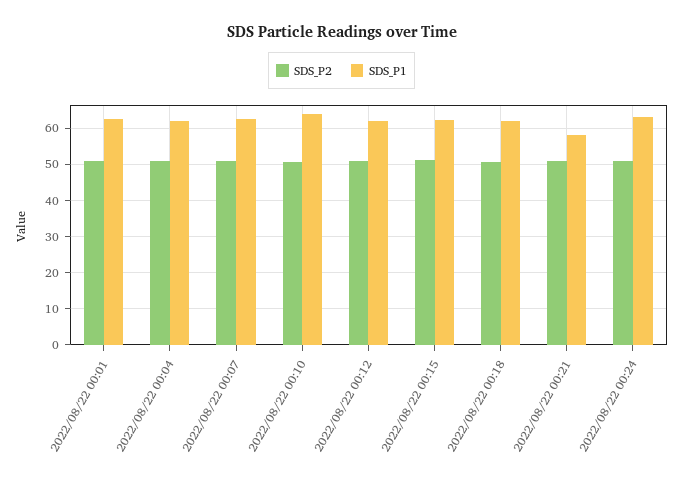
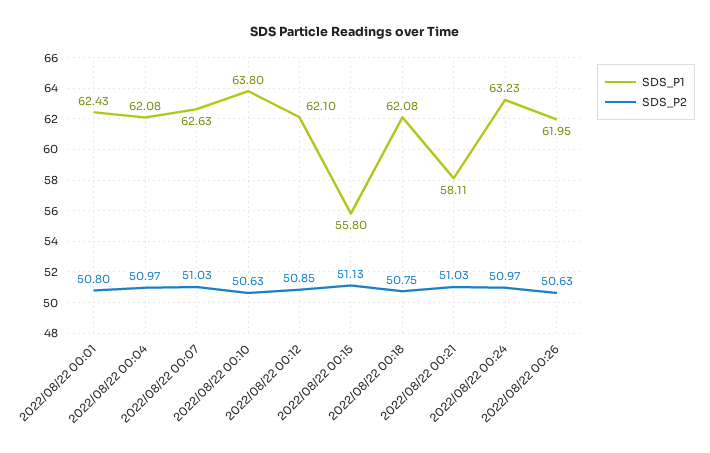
SDS_P1, 2022/08/22 00:15: 62 -> 55.8
SDS_P1, 2022/08/22 00:26: none -> 61.95
SDS_P2, 2022/08/22 00:26: none -> 50.63

